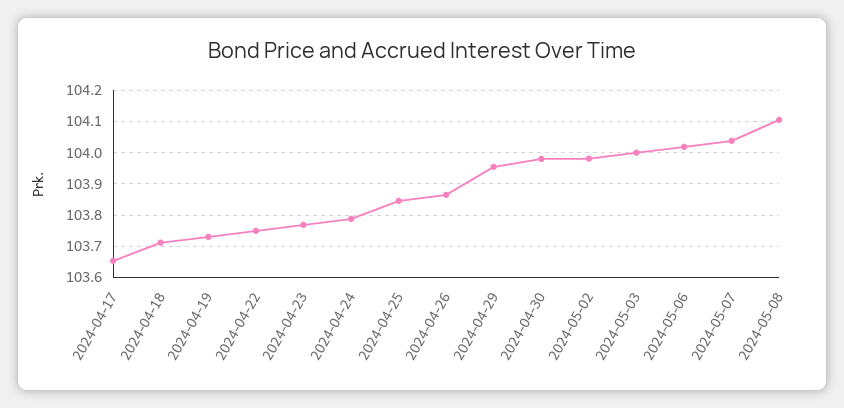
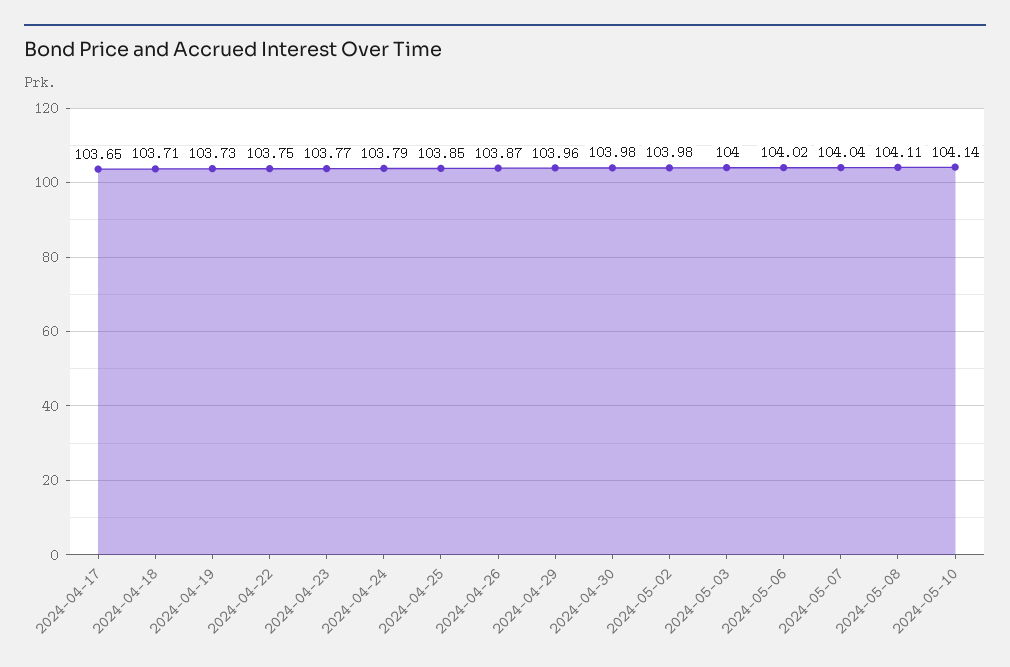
2024-05-10: none -> 104.14

